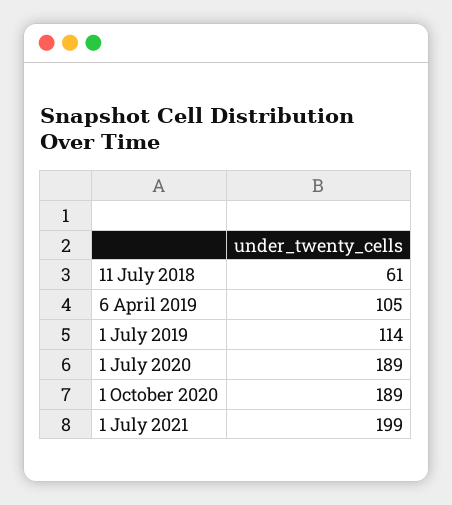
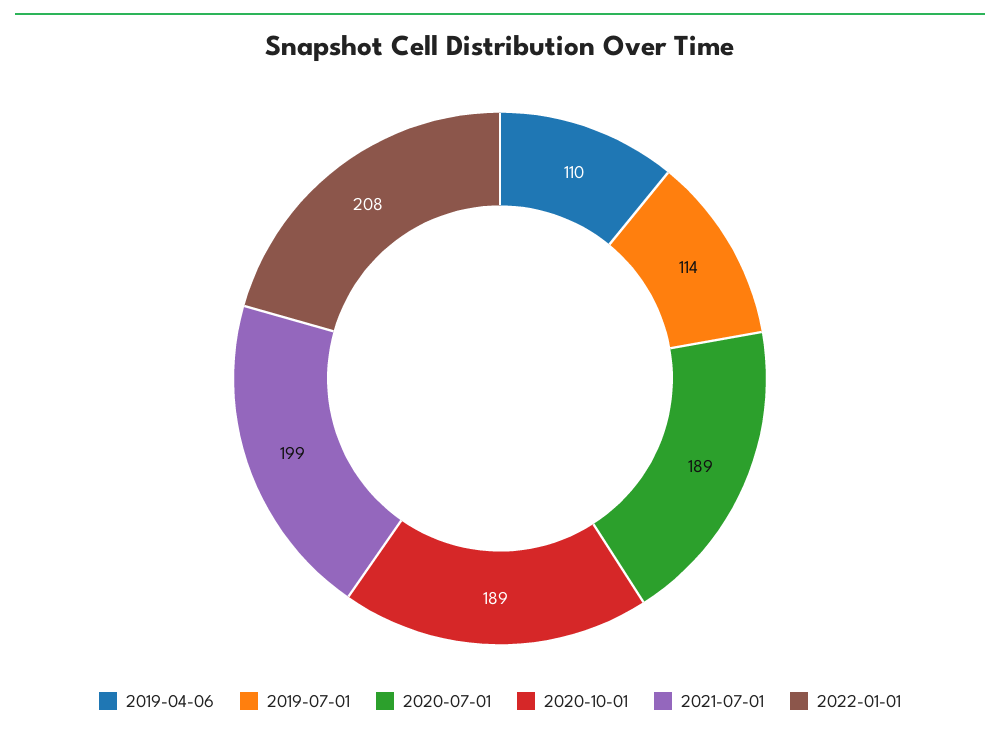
11 July 2018: 61 -> none
6 April 2019: 105 -> 110
2022-01-01: none -> 208

